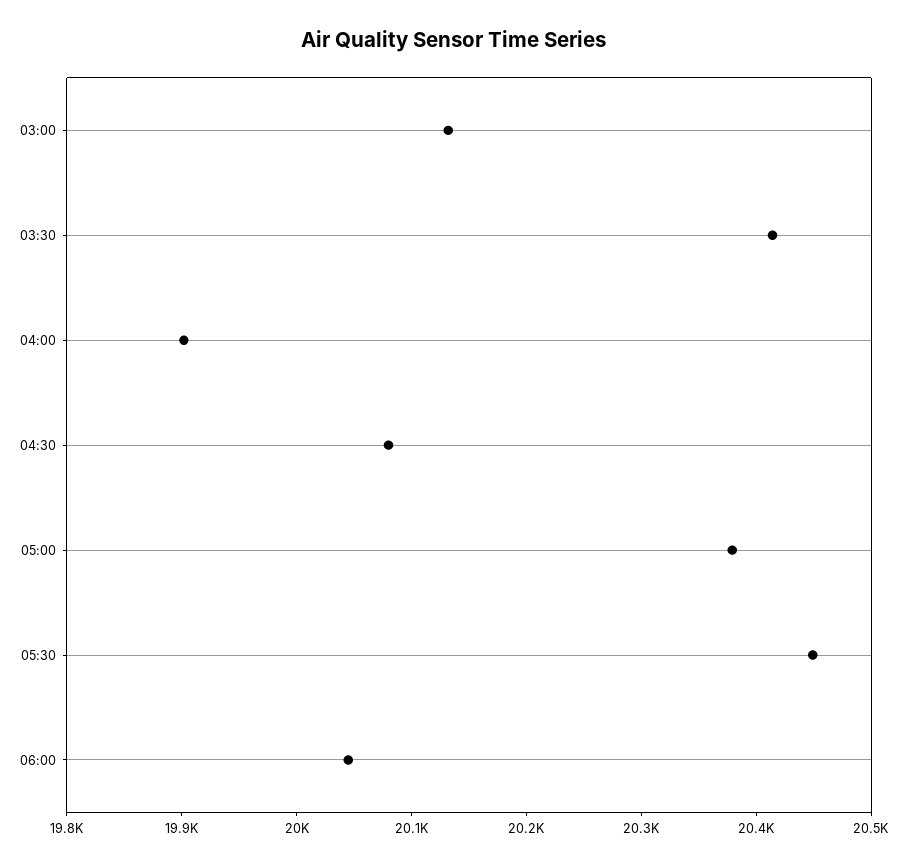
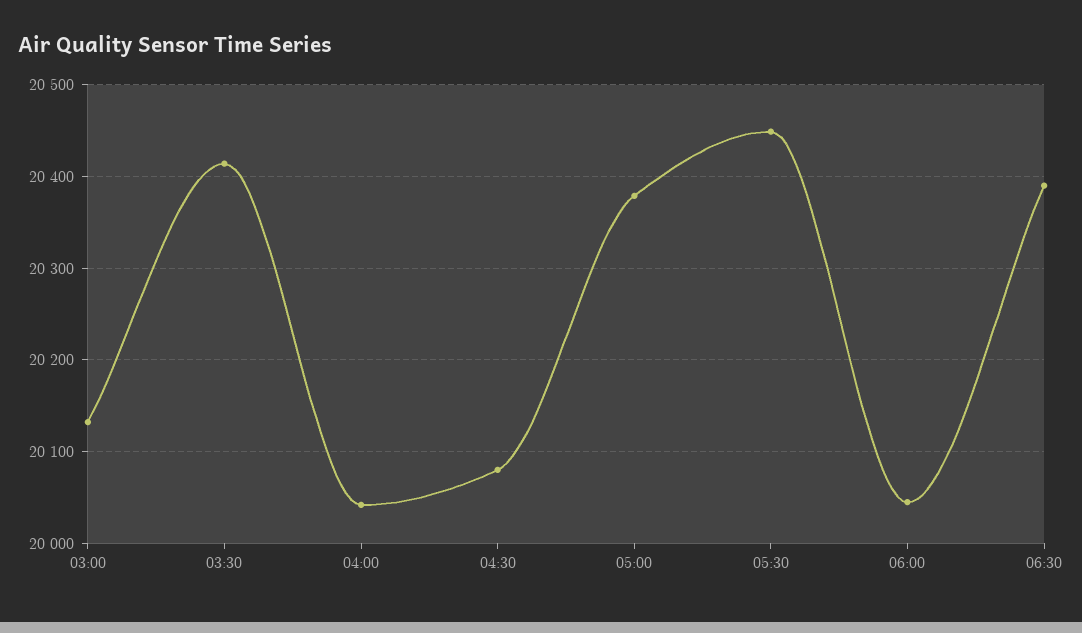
04:00: 19900 -> 20040
06:30: none -> 20390

